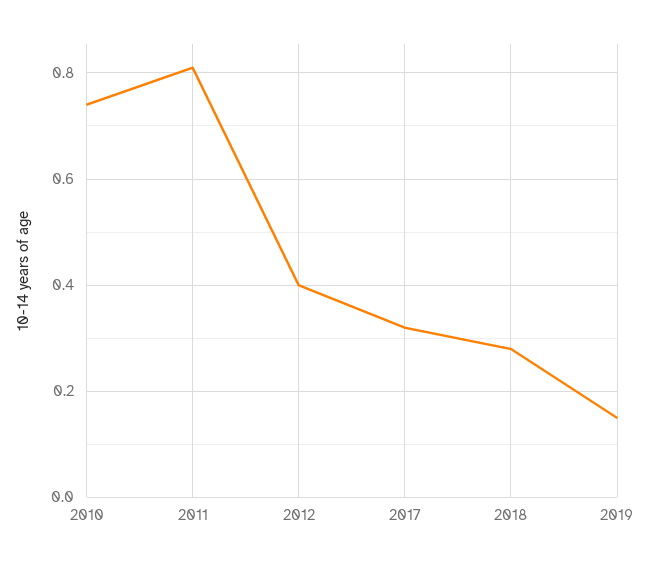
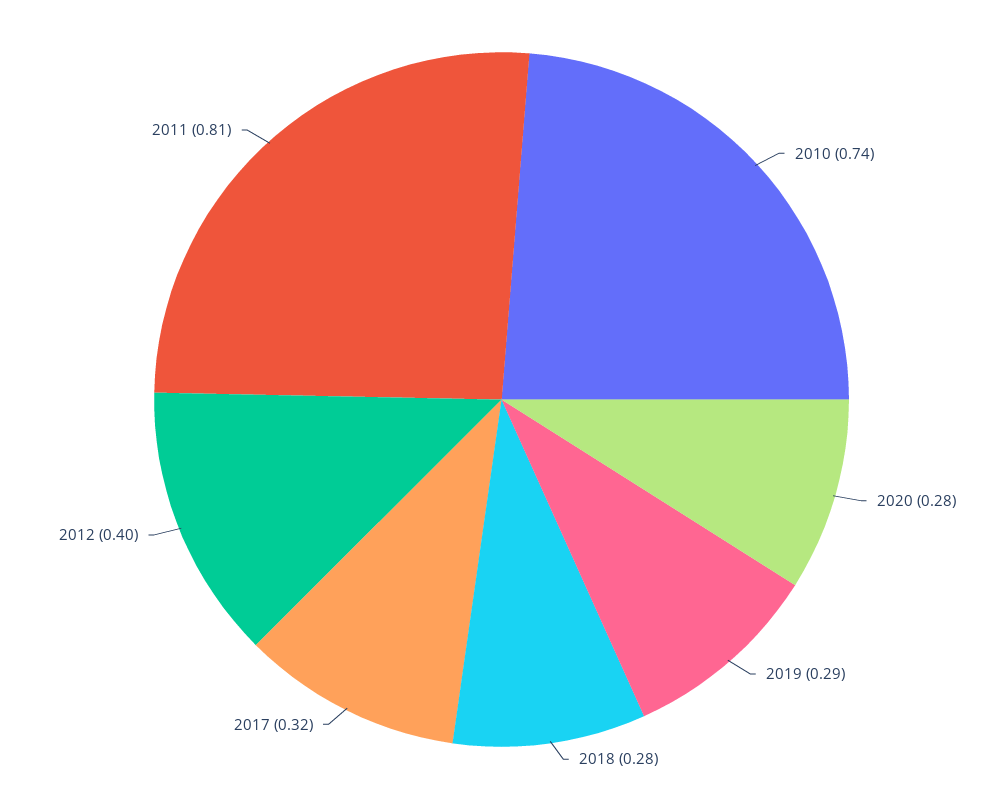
2019: 0.15 -> 0.29
2020: none -> 0.28

